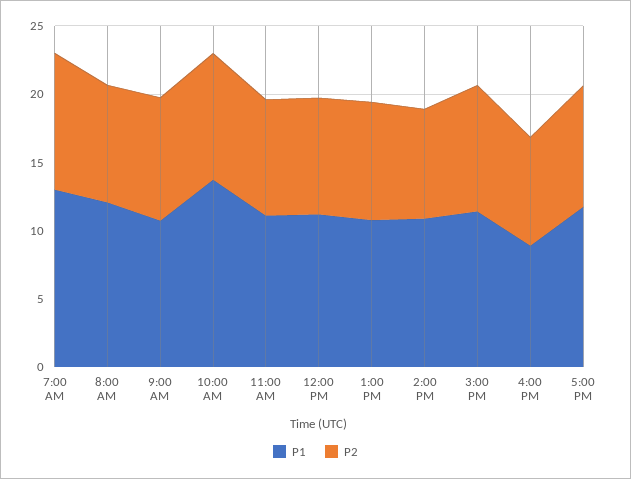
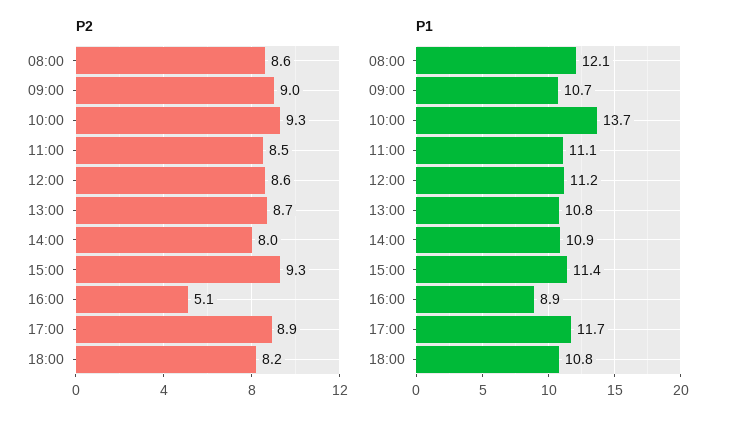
P1, 7:00 AM: 13 -> none
P2, 7:00 AM: 10 -> none
P2, 4:00 PM: 8 -> 5.1
P2, 18:00: none -> 8.2
P1, 18:00: none -> 10.8

